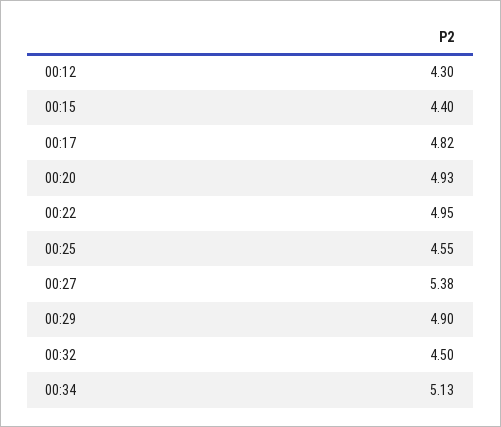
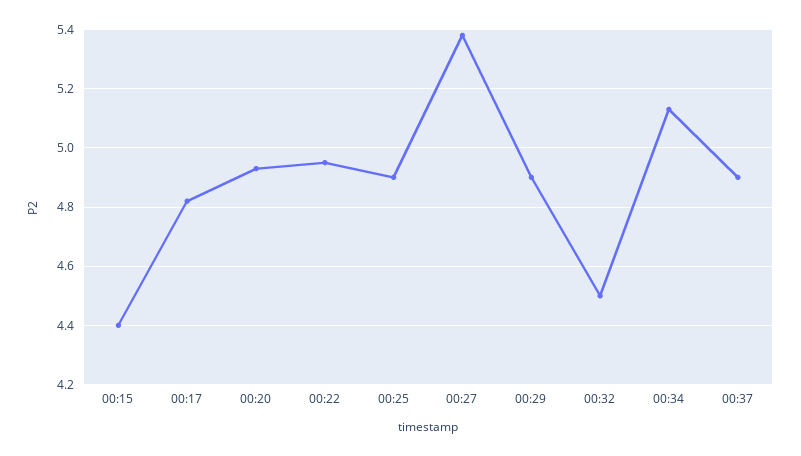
00:12: 4.3 -> none
00:25: 4.55 -> 4.9
00:37: none -> 4.9

